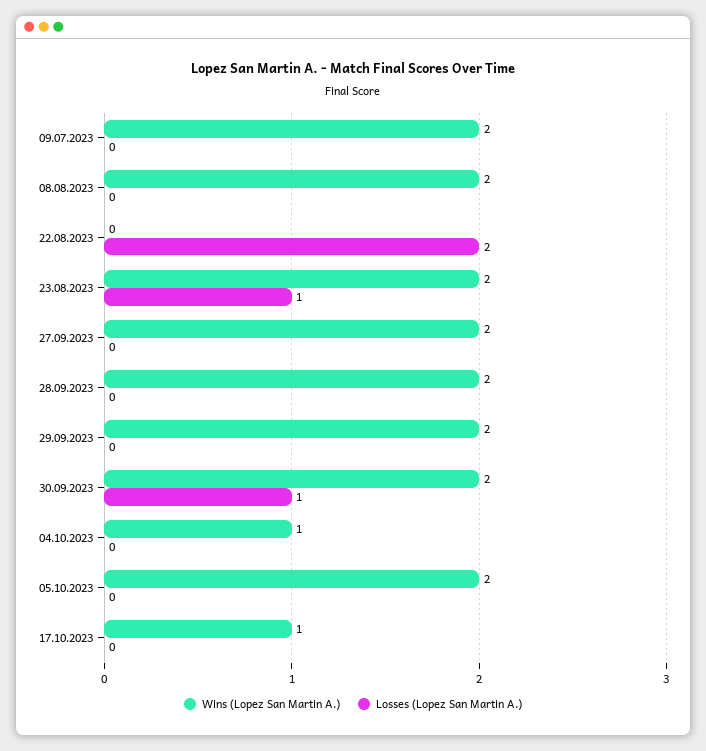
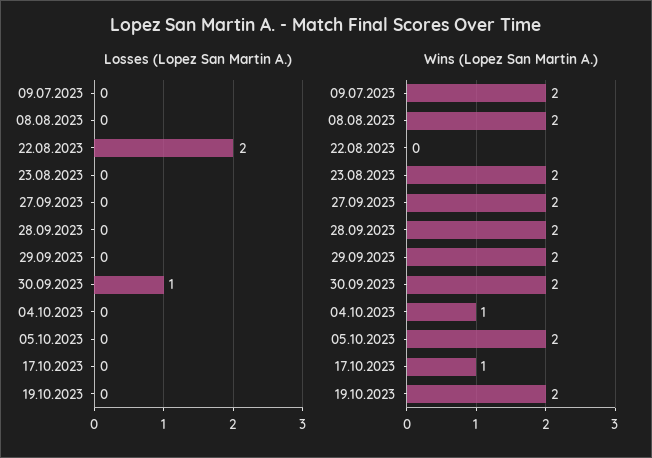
Losses (Lopez San Martin A.), 23.08.2023: 1 -> 0
Losses (Lopez San Martin A.), 19.10.2023: none -> 0
Wins (Lopez San Martin A.), 19.10.2023: none -> 2

